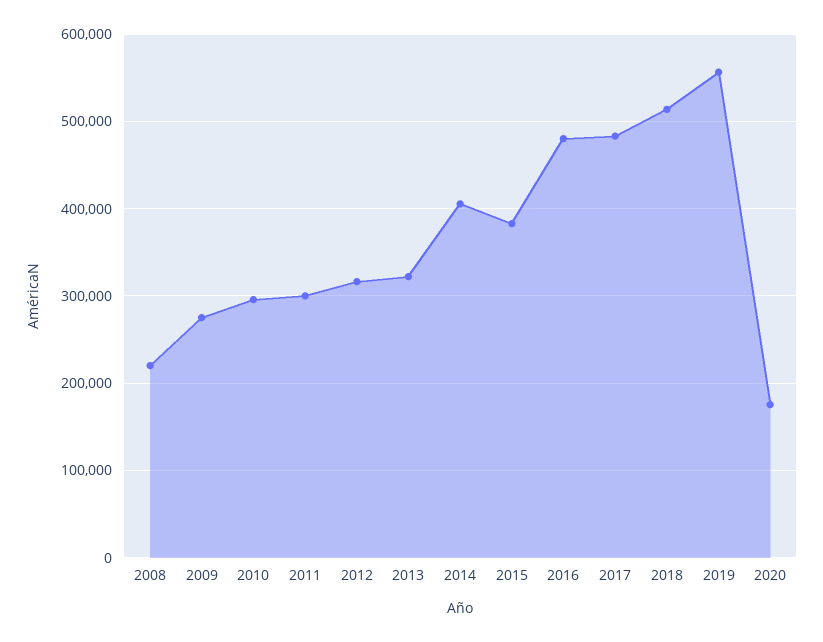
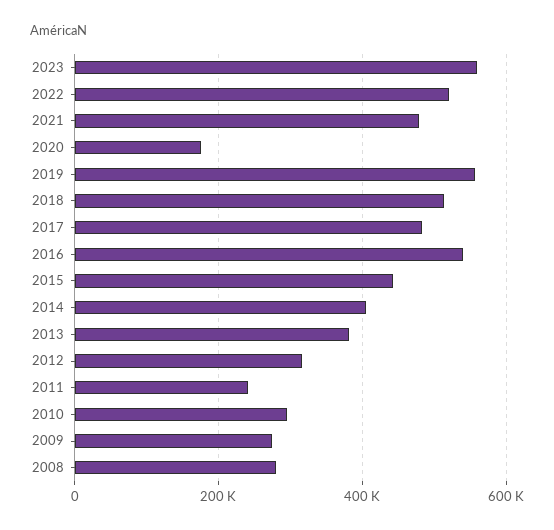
2008: 220000 -> 280000
2011: 300000 -> 240000
2013: 320000 -> 380000
2015: 380000 -> 440000
2016: 480000 -> 540000
2023: none -> 560000
2022: none -> 520000
2021: none -> 480000

